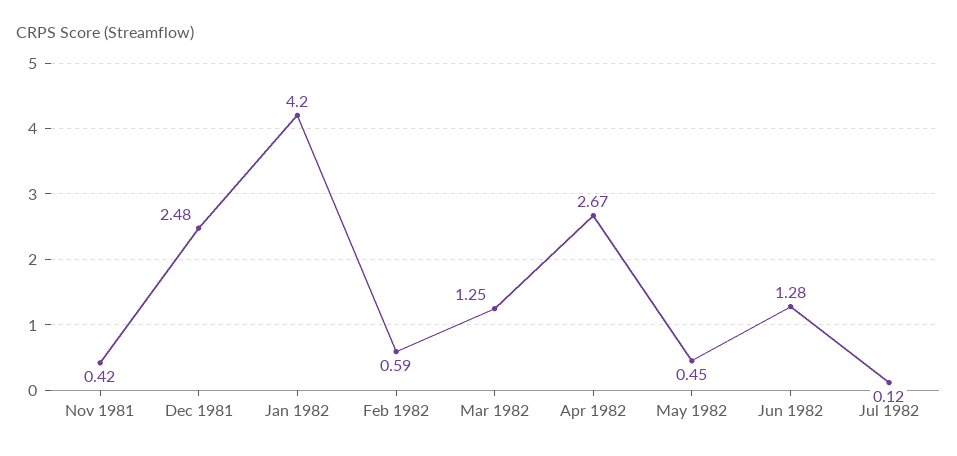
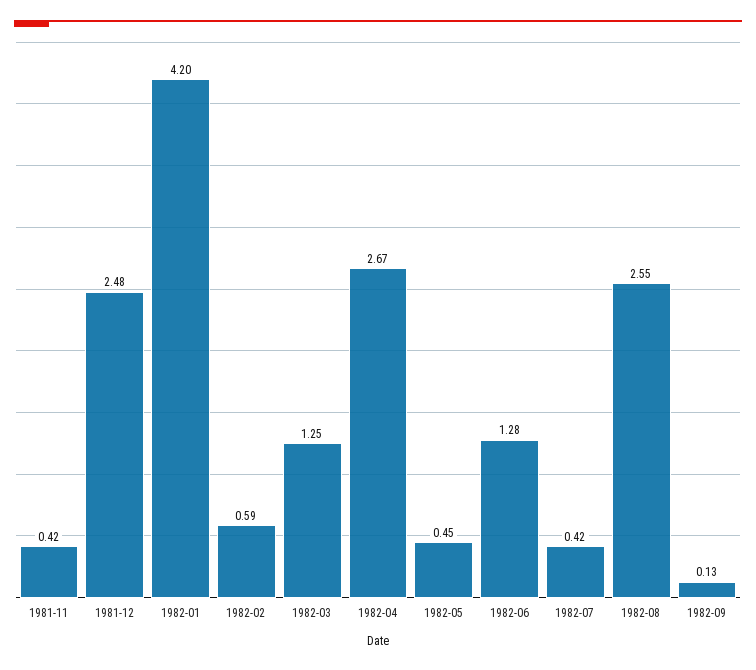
Jul 1982: 0.12 -> 0.42
1982-08: none -> 2.55
1982-09: none -> 0.13

